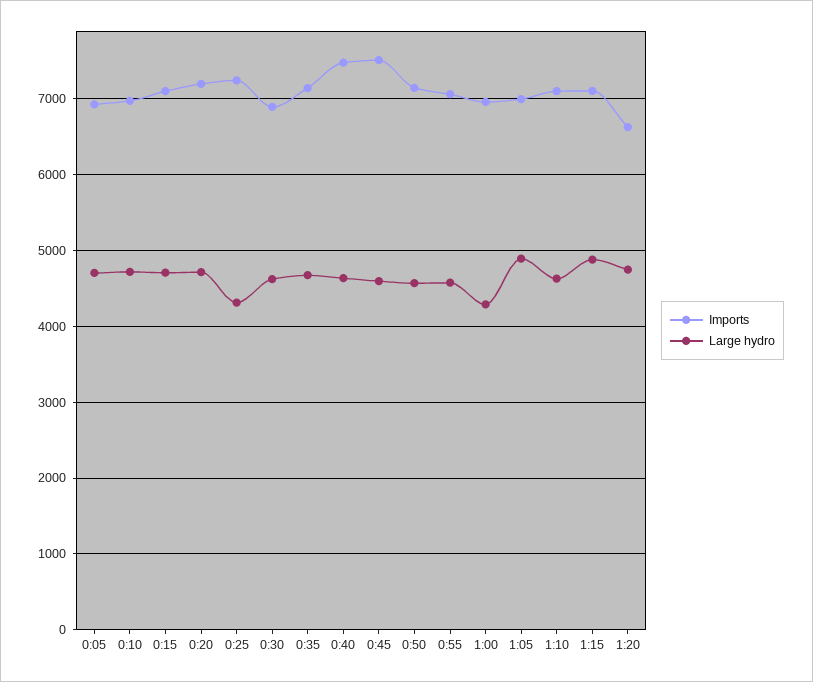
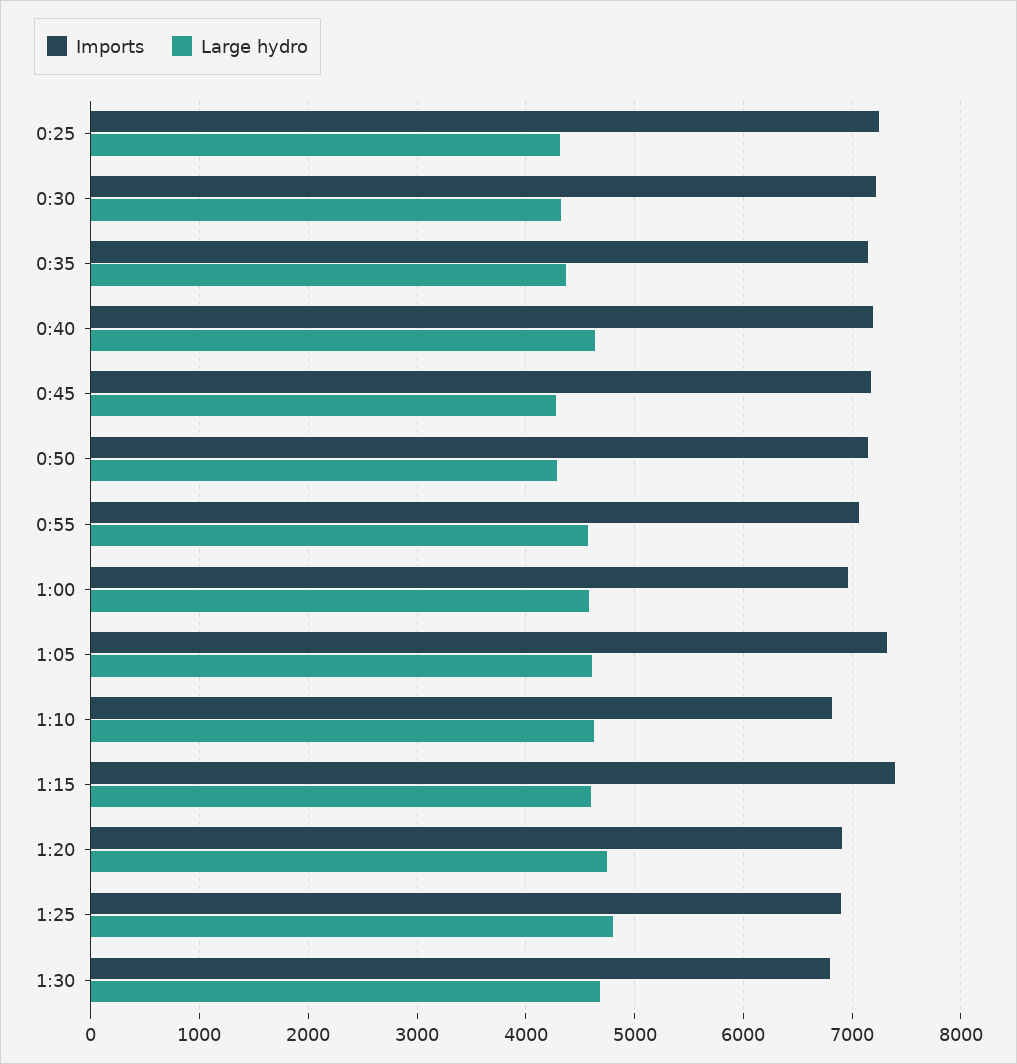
Imports, 0:05: 6900 -> none
Large hydro, 0:05: 4700 -> none
Imports, 0:10: 7000 -> none
Large hydro, 0:10: 4700 -> none
Imports, 0:15: 7100 -> none
Large hydro, 0:15: 4700 -> none
Imports, 0:20: 7200 -> none
Large hydro, 0:20: 4700 -> none
Imports, 0:30: 6900 -> 7200
Large hydro, 0:30: 4600 -> 4300
Large hydro, 0:35: 4700 -> 4400
Imports, 0:40: 7500 -> 7200
Imports, 0:45: 7500 -> 7200
Large hydro, 0:45: 4600 -> 4300
Large hydro, 0:50: 4600 -> 4300
Large hydro, 1:00: 4300 -> 4600
Imports, 1:05: 7000 -> 7300
Large hydro, 1:05: 4900 -> 4600
Imports, 1:10: 7100 -> 6800
Imports, 1:15: 7100 -> 7400
Large hydro, 1:15: 4900 -> 4600
Imports, 1:20: 6600 -> 6900
Imports, 1:25: none -> 6900
Large hydro, 1:25: none -> 4800
Imports, 1:30: none -> 6800
Large hydro, 1:30: none -> 4700

